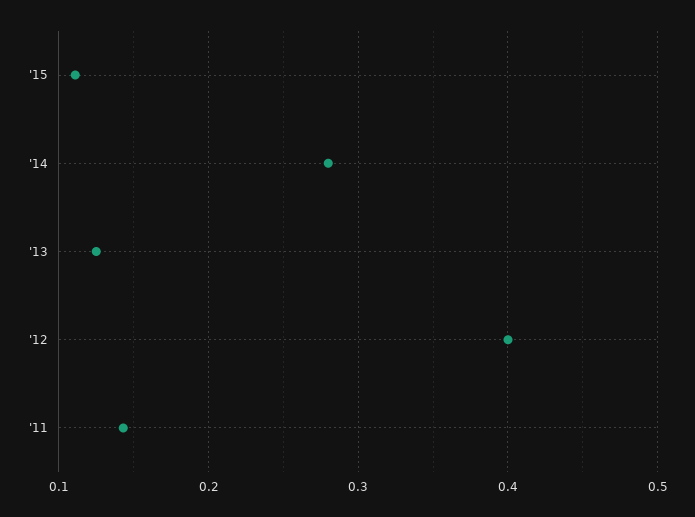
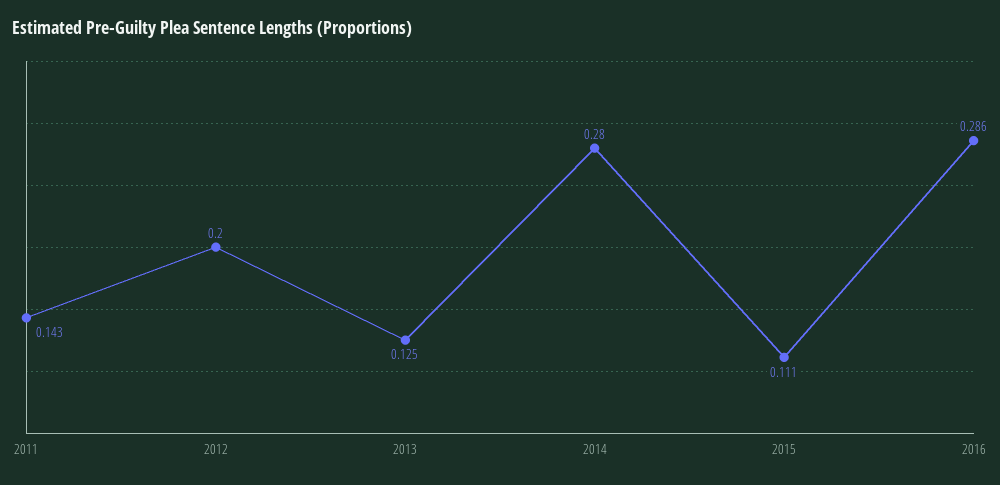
'12: 0.4 -> 0.2
2016: none -> 0.286

